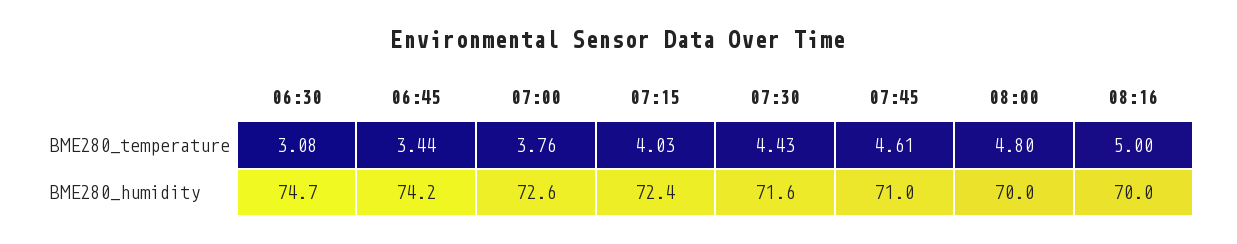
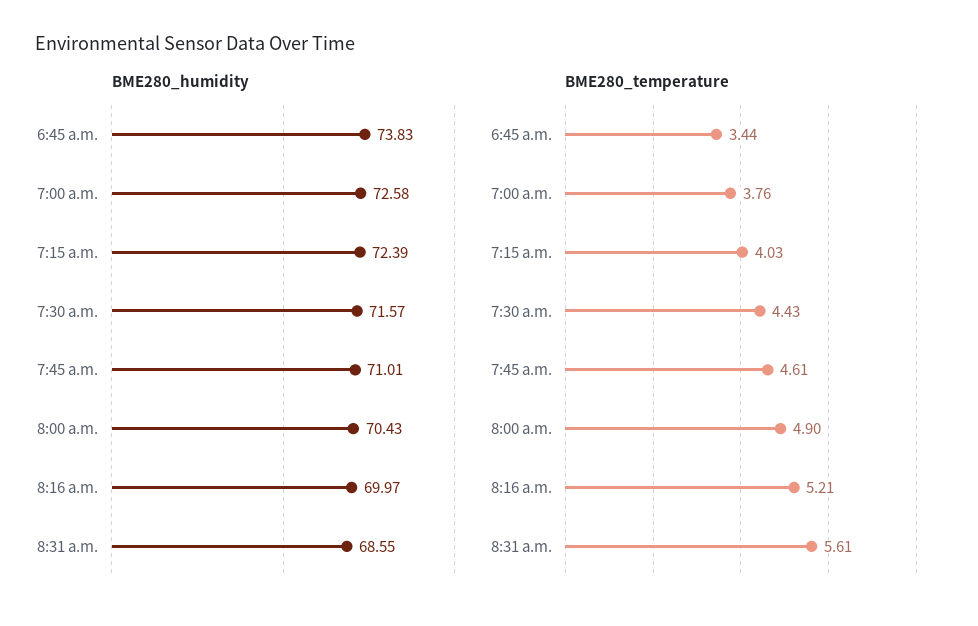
BME280_temperature, 06:30: 3.08 -> none
BME280_temperature, 08:00: 4.8 -> 4.9
BME280_temperature, 08:16: 5 -> 5.21
BME280_humidity, 06:30: 74.7 -> none
BME280_humidity, 06:45: 74.2 -> 73.83
BME280_humidity, 08:00: 70 -> 70.43
BME280_humidity, 8:31 a.m.: none -> 68.55
BME280_temperature, 8:31 a.m.: none -> 5.61

